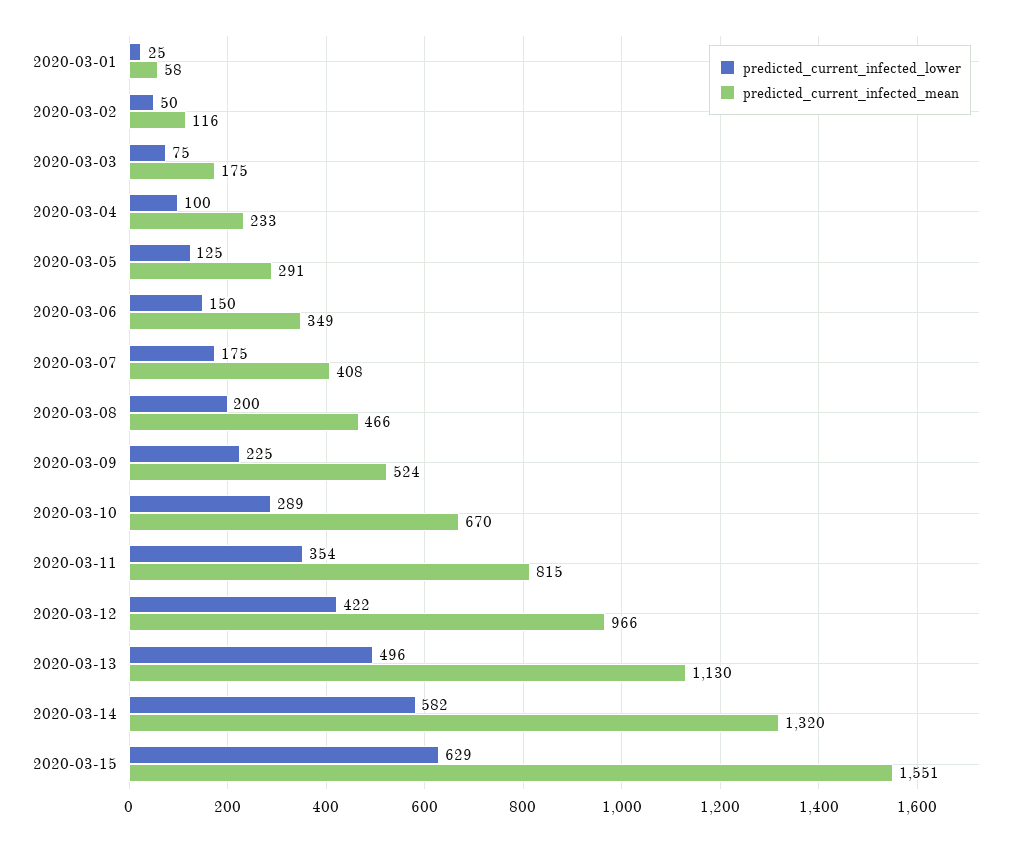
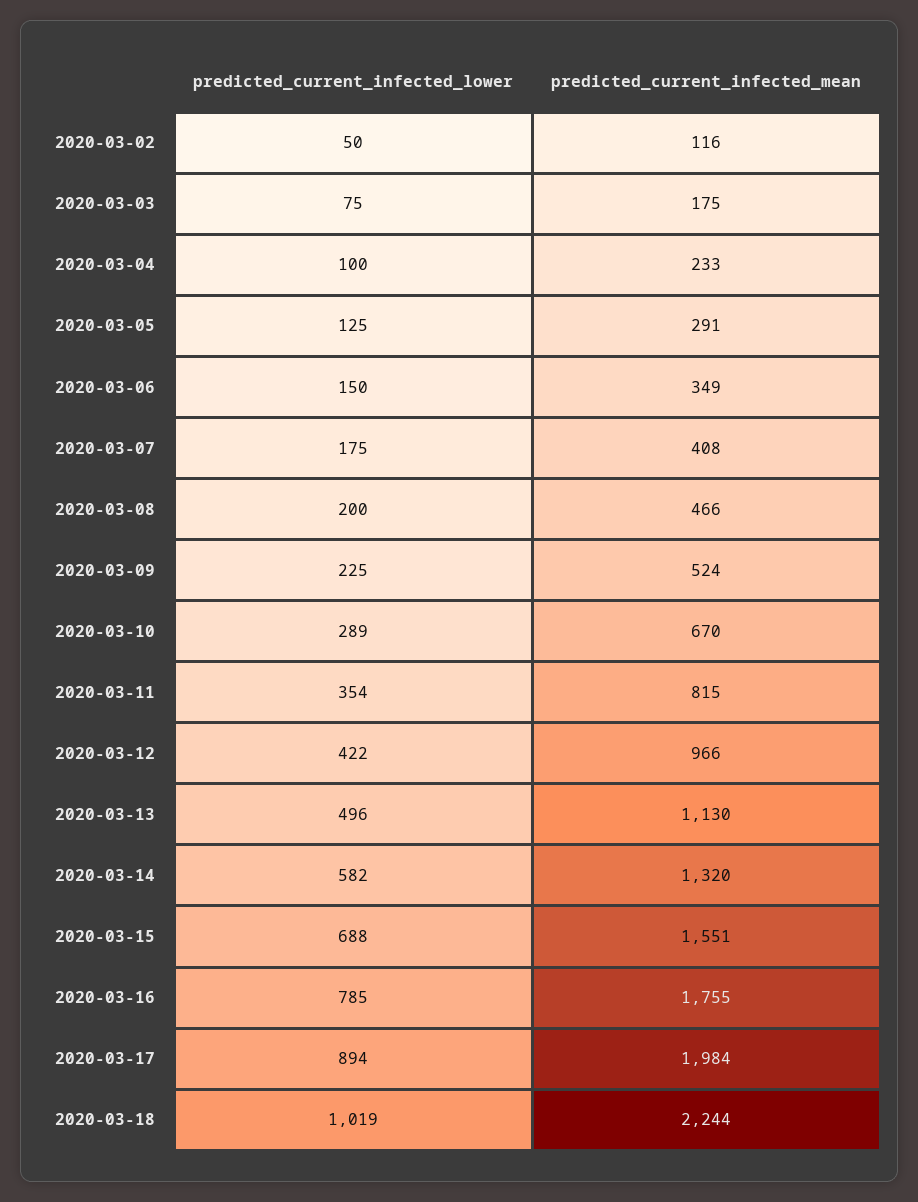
predicted_current_infected_lower, 2020-03-01: 25 -> none
predicted_current_infected_mean, 2020-03-01: 58 -> none
predicted_current_infected_lower, 2020-03-15: 629 -> 688
predicted_current_infected_lower, 2020-03-16: none -> 785
predicted_current_infected_mean, 2020-03-16: none -> 1755
predicted_current_infected_lower, 2020-03-17: none -> 894
predicted_current_infected_mean, 2020-03-17: none -> 1984
predicted_current_infected_lower, 2020-03-18: none -> 1019
predicted_current_infected_mean, 2020-03-18: none -> 2244

